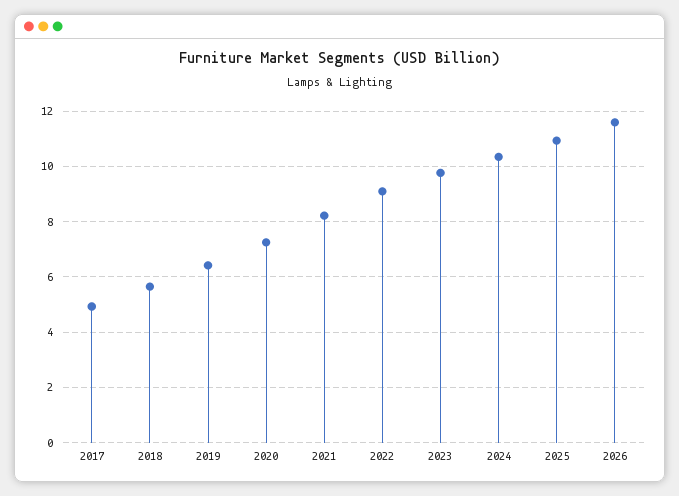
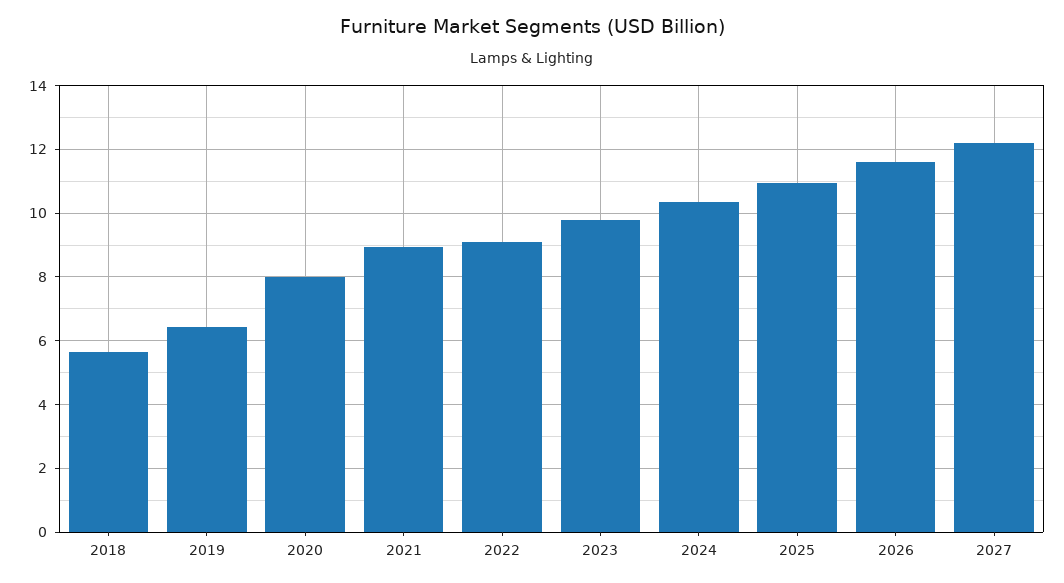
2017: 5 -> none
2020: 7.25 -> 8
2021: 8.25 -> 9
2027: none -> 12.2

